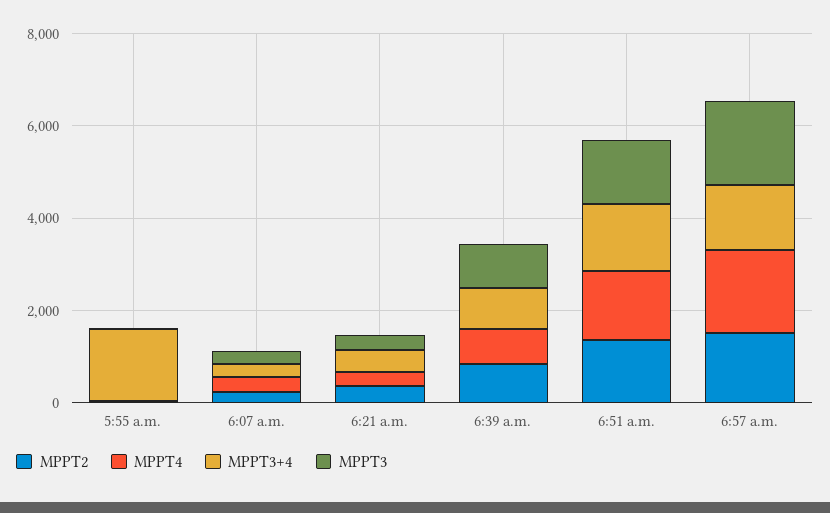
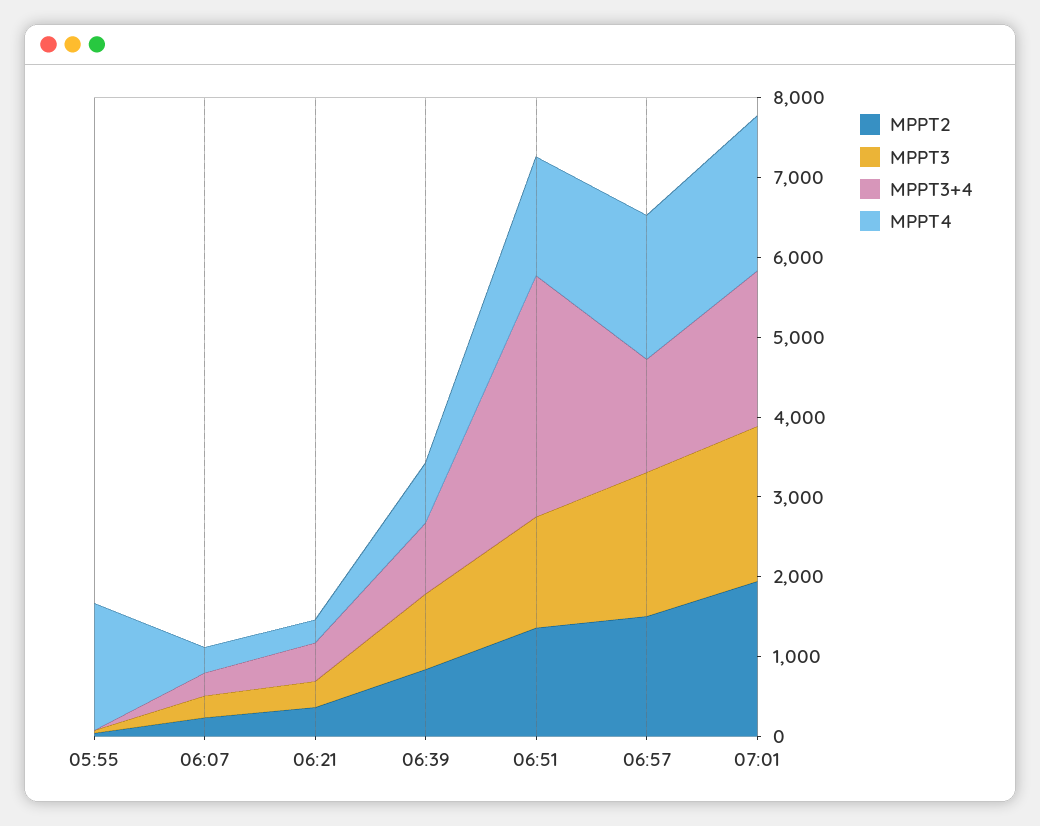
MPPT4, 5:55 a.m.: 0 -> 1600
MPPT3+4, 5:55 a.m.: 1500 -> 0
MPPT3+4, 6:51 a.m.: 1500 -> 3000
MPPT2, 07:01: none -> 2000
MPPT3, 07:01: none -> 2000
MPPT3+4, 07:01: none -> 2000
MPPT4, 07:01: none -> 2000

